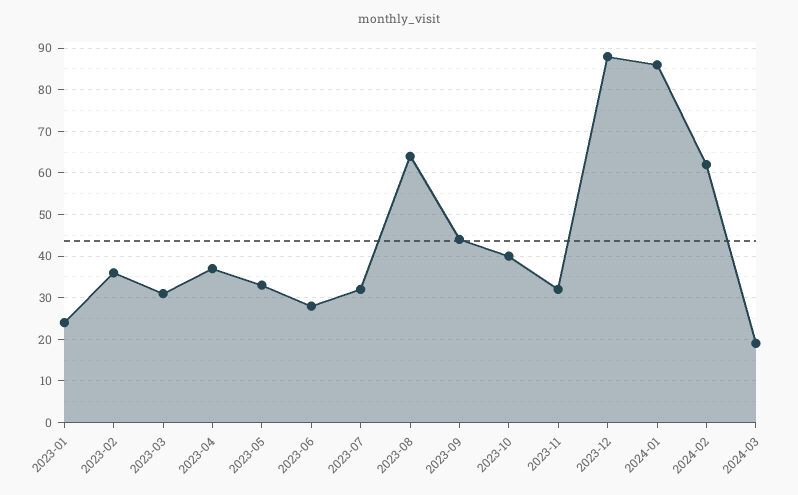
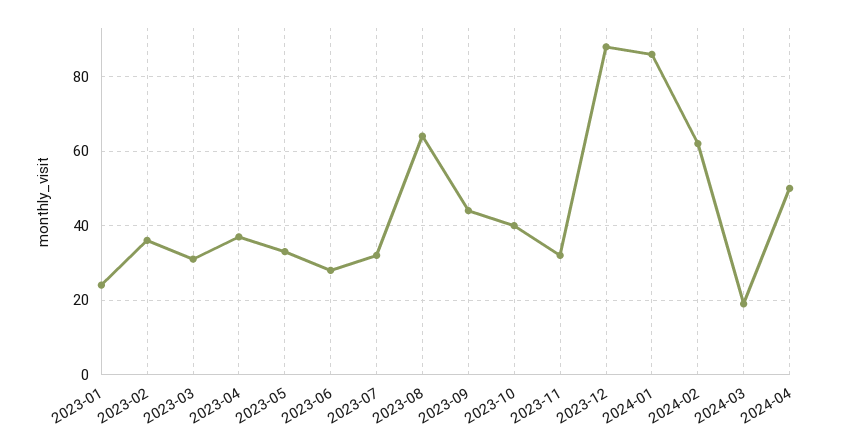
2024-04: none -> 50

